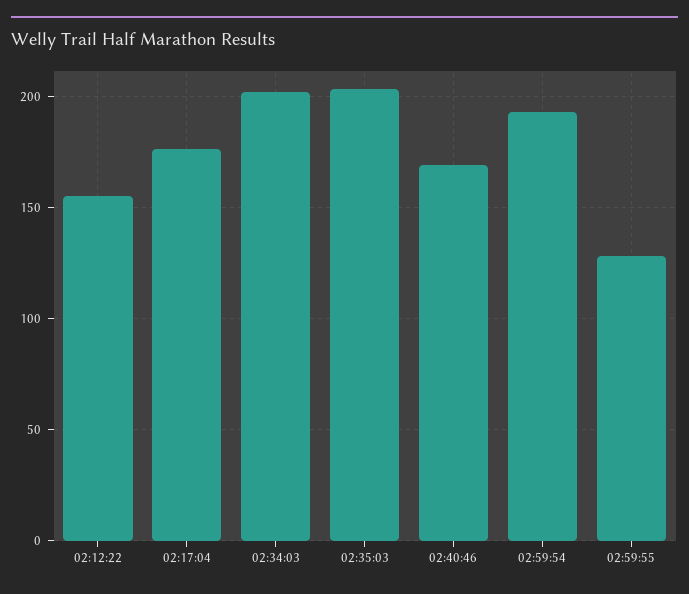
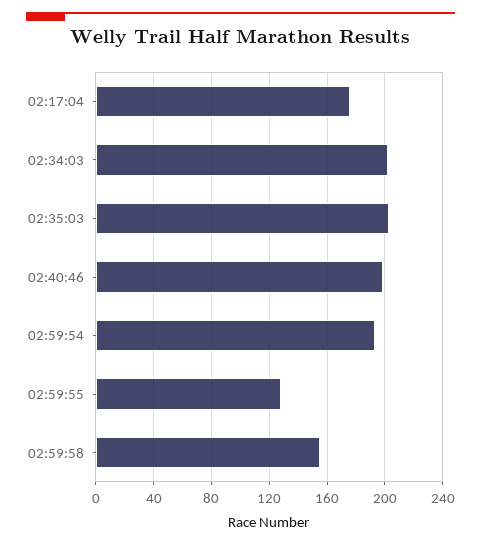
02:12:22: 155 -> none
02:40:46: 170 -> 200
02:59:58: none -> 155

